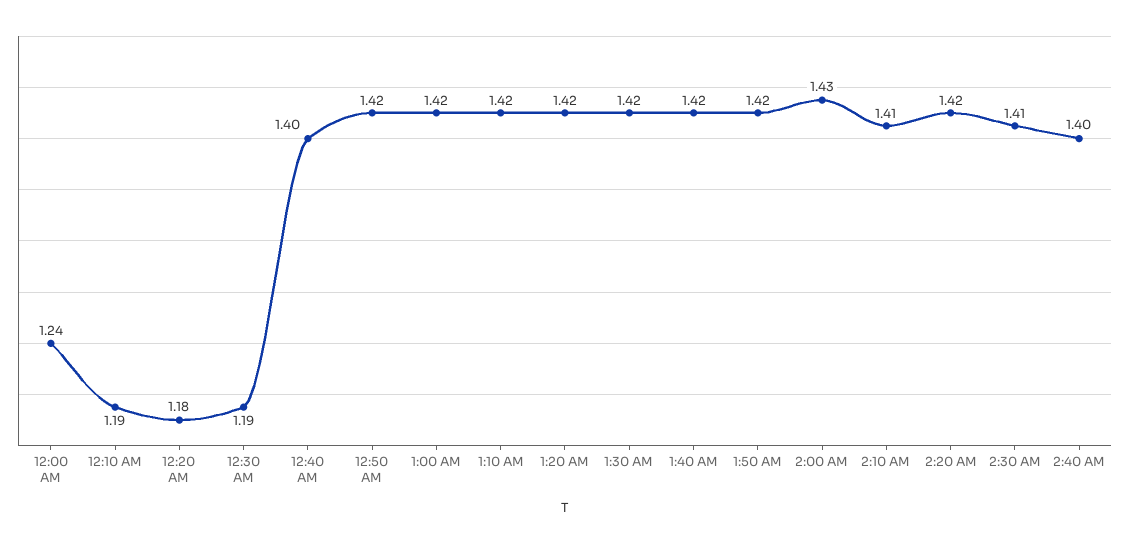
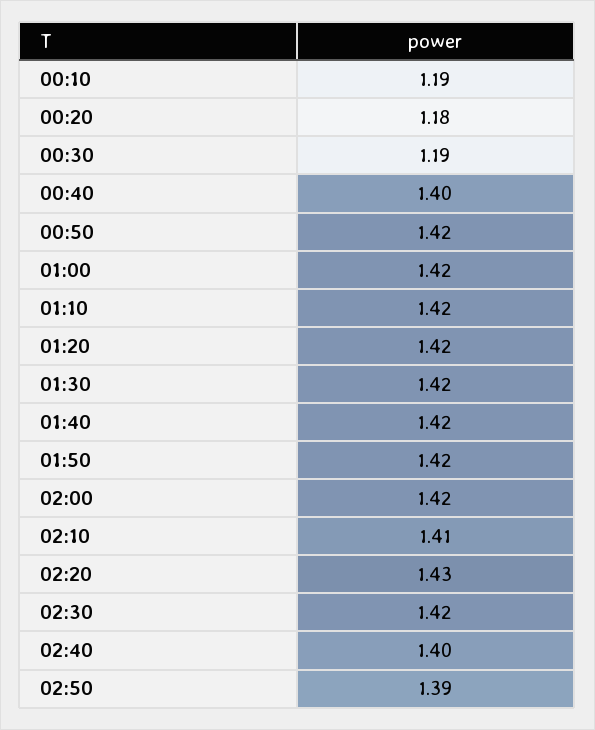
12:00 AM: 1.24 -> none
2:00 AM: 1.43 -> 1.42
2:20 AM: 1.42 -> 1.43
2:30 AM: 1.41 -> 1.42
02:50: none -> 1.39

